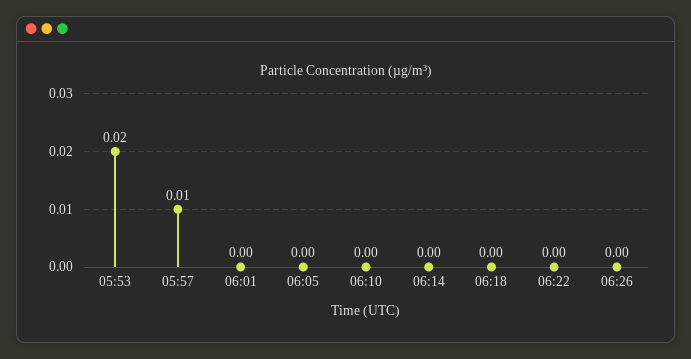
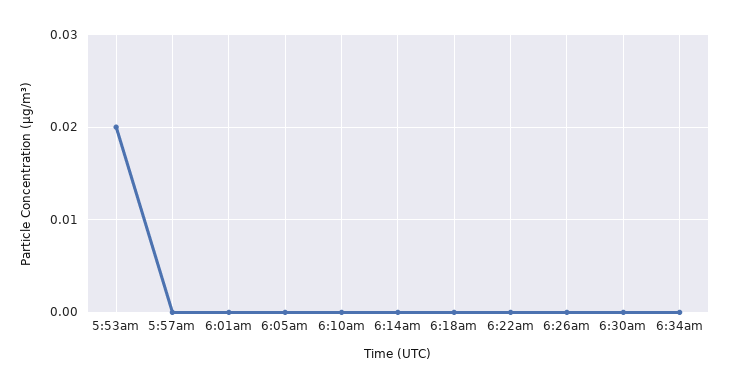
05:57: 0.01 -> 0
6:30am: none -> 0
6:34am: none -> 0

